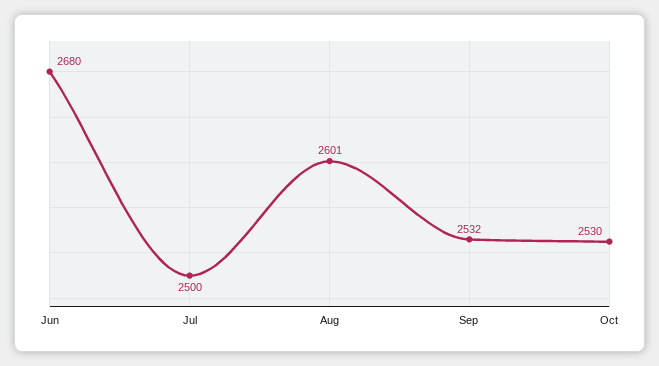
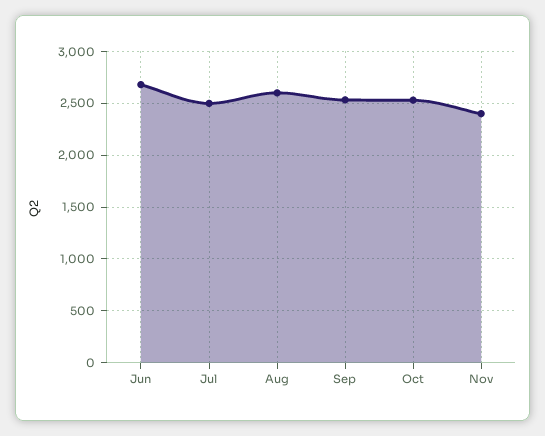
Nov: none -> 2400

